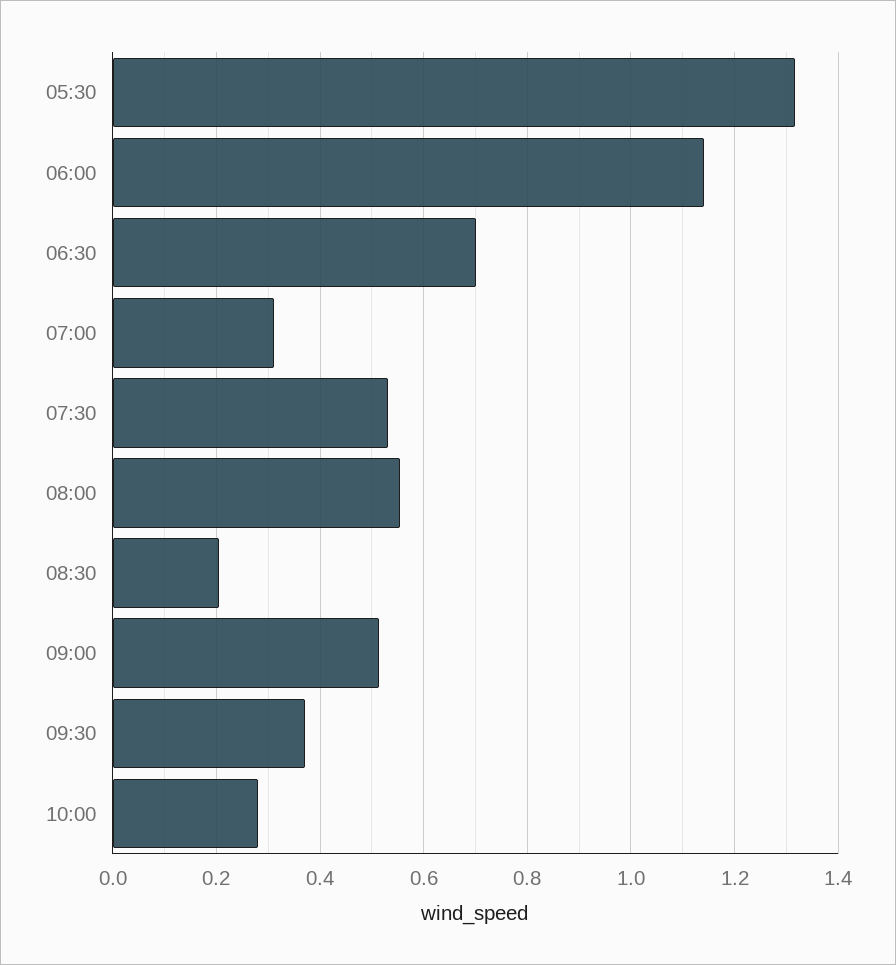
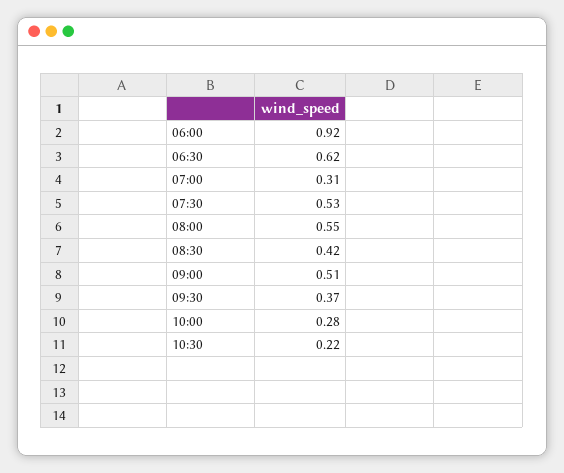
05:30: 1.32 -> none
06:00: 1.14 -> 0.92
06:30: 0.7 -> 0.62
08:30: 0.2 -> 0.42
10:30: none -> 0.22

